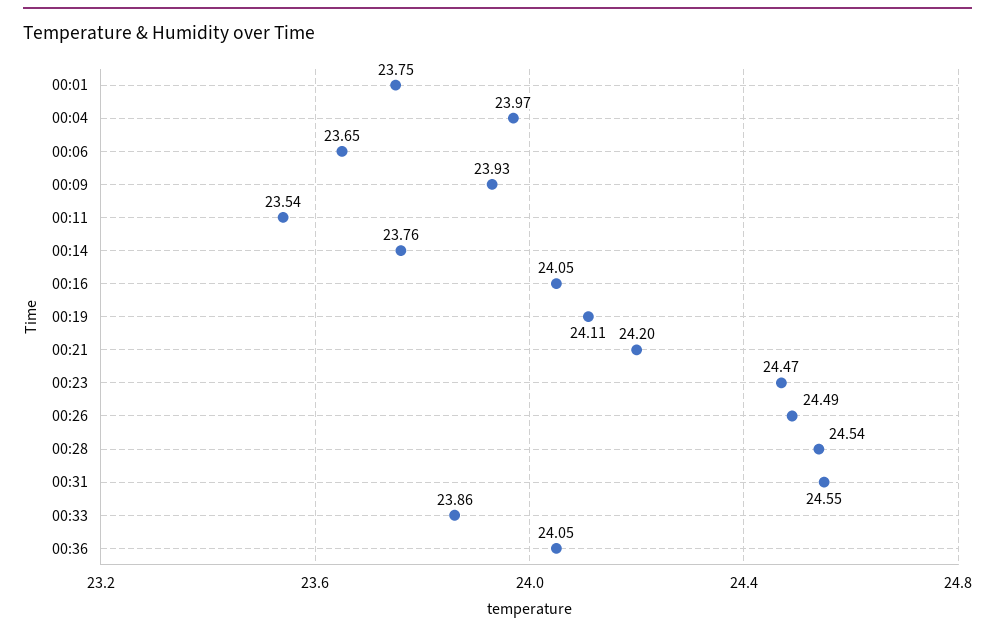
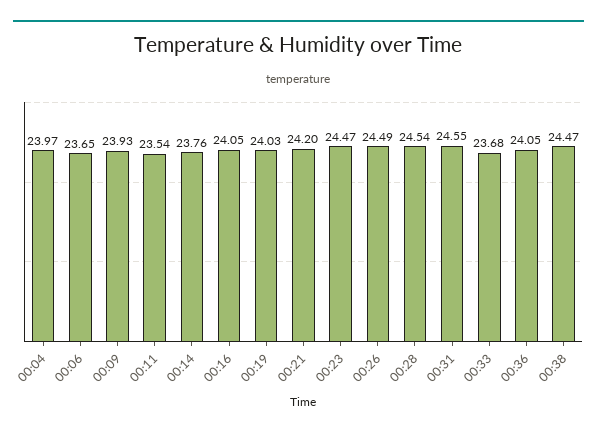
00:01: 23.75 -> none
00:19: 24.11 -> 24.03
00:33: 23.86 -> 23.68
00:38: none -> 24.47

